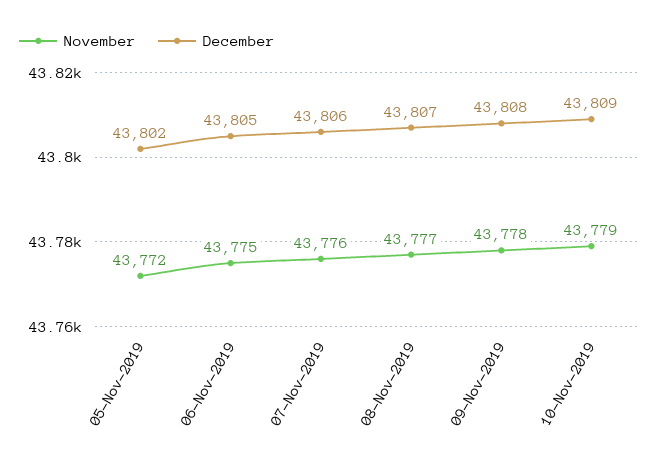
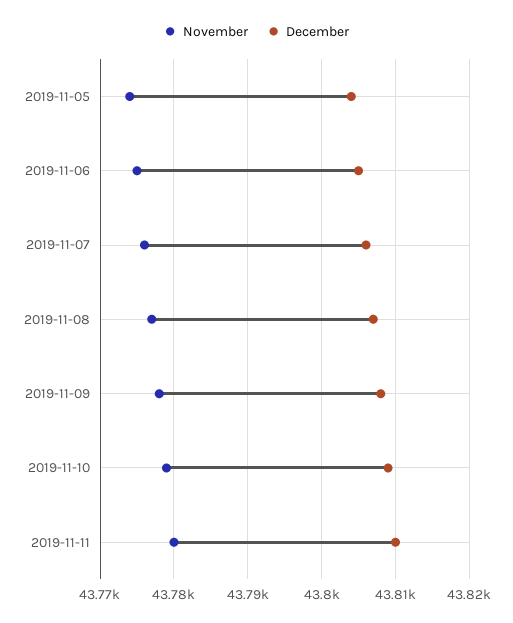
November, 05-Nov-2019: 43772 -> 43774
December, 05-Nov-2019: 43802 -> 43804
November, 2019-11-11: none -> 43780
December, 2019-11-11: none -> 43810

